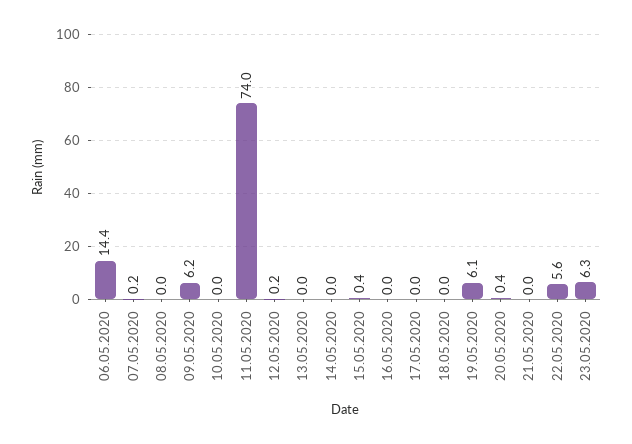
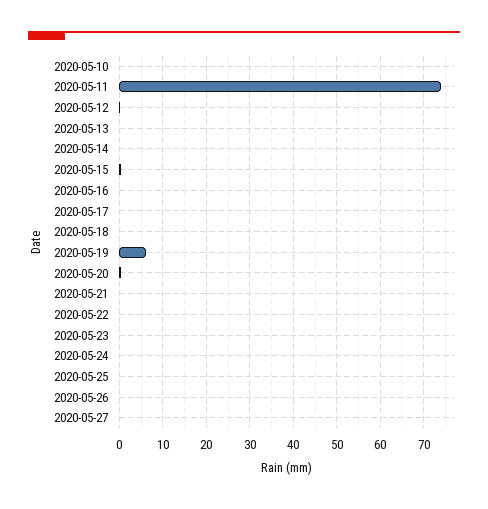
06.05.2020: 14.4 -> none
07.05.2020: 0.2 -> none
08.05.2020: 0 -> none
09.05.2020: 6.2 -> none
22.05.2020: 5.6 -> 0
23.05.2020: 6.3 -> 0
2020-05-24: none -> 0
2020-05-25: none -> 0
2020-05-26: none -> 0
2020-05-27: none -> 0

